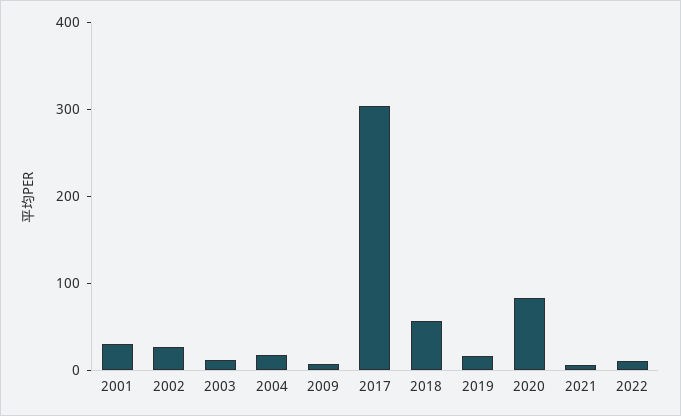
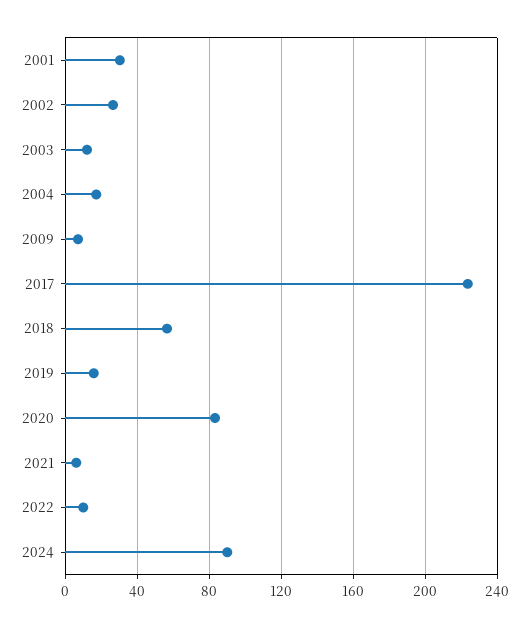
2017: 300 -> 225
2024: none -> 90

